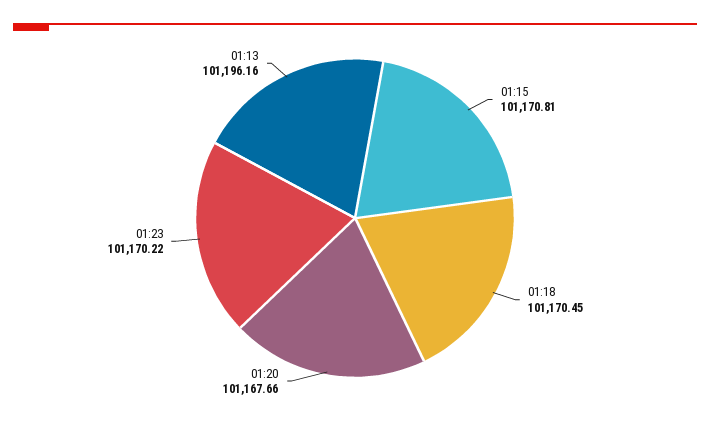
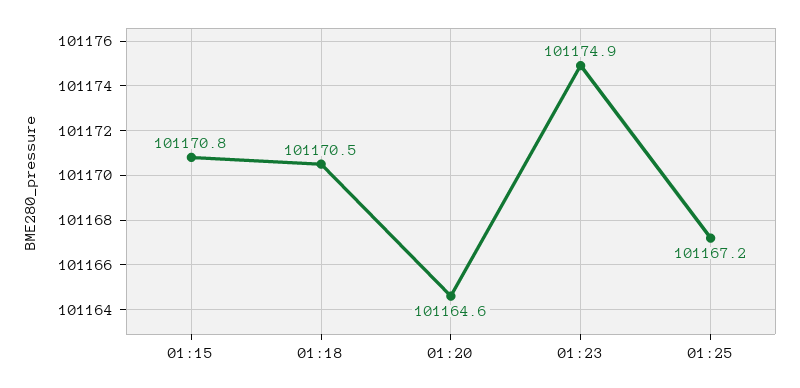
01:20: 101167.66 -> 101164.6
01:23: 101170.22 -> 101174.9
01:13: 101196.16 -> none
01:25: none -> 101167.2

